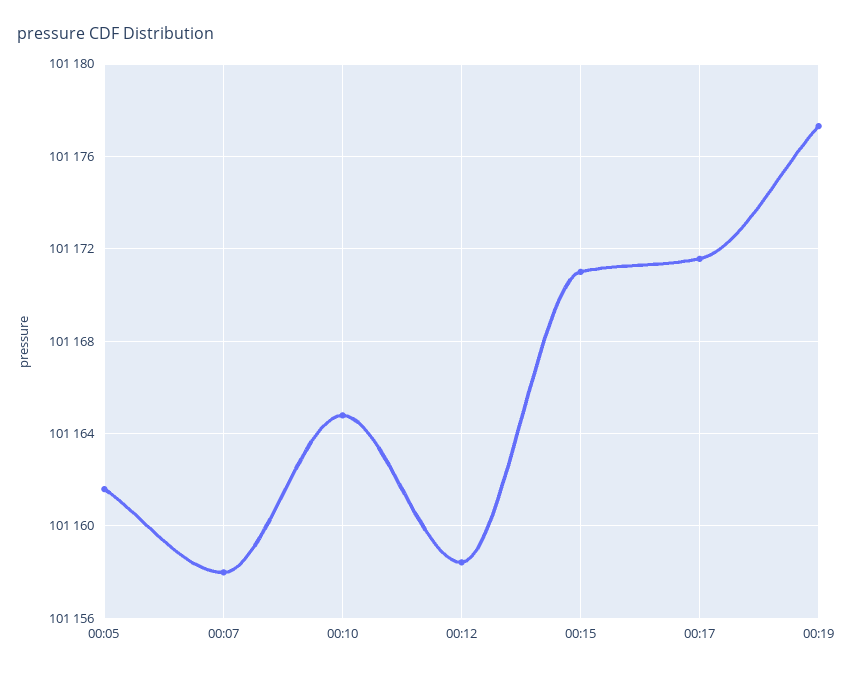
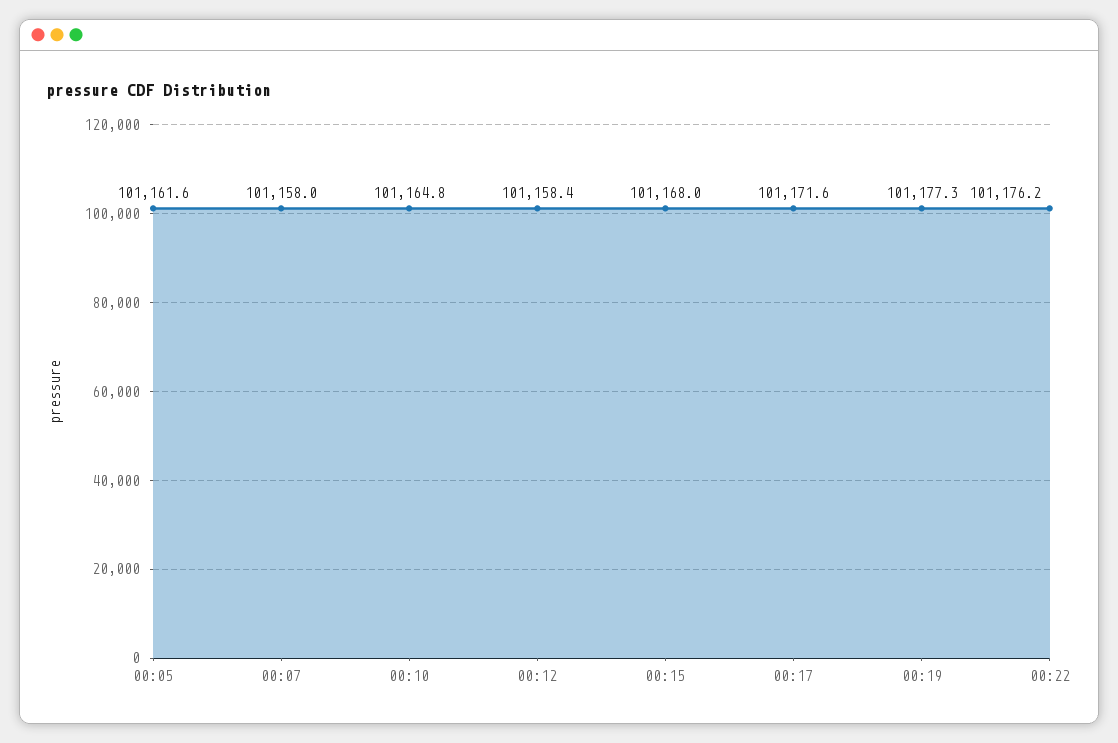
00:15: 101171 -> 101168
00:22: none -> 101176.2

